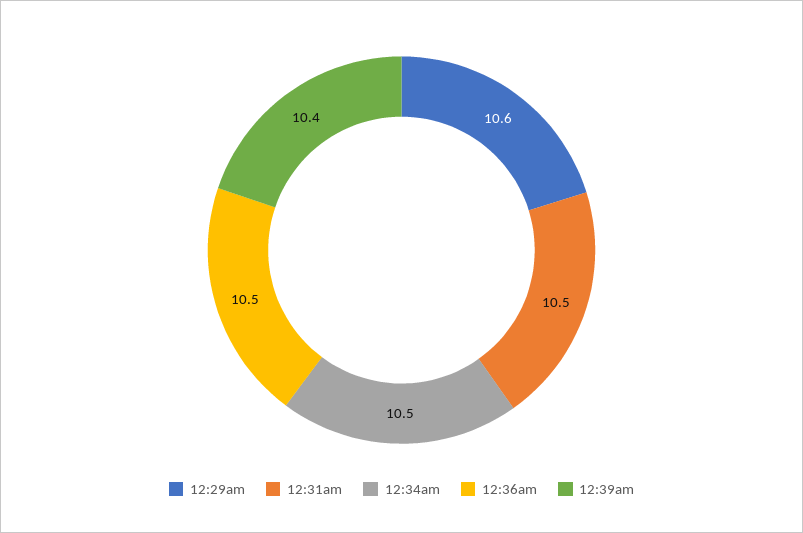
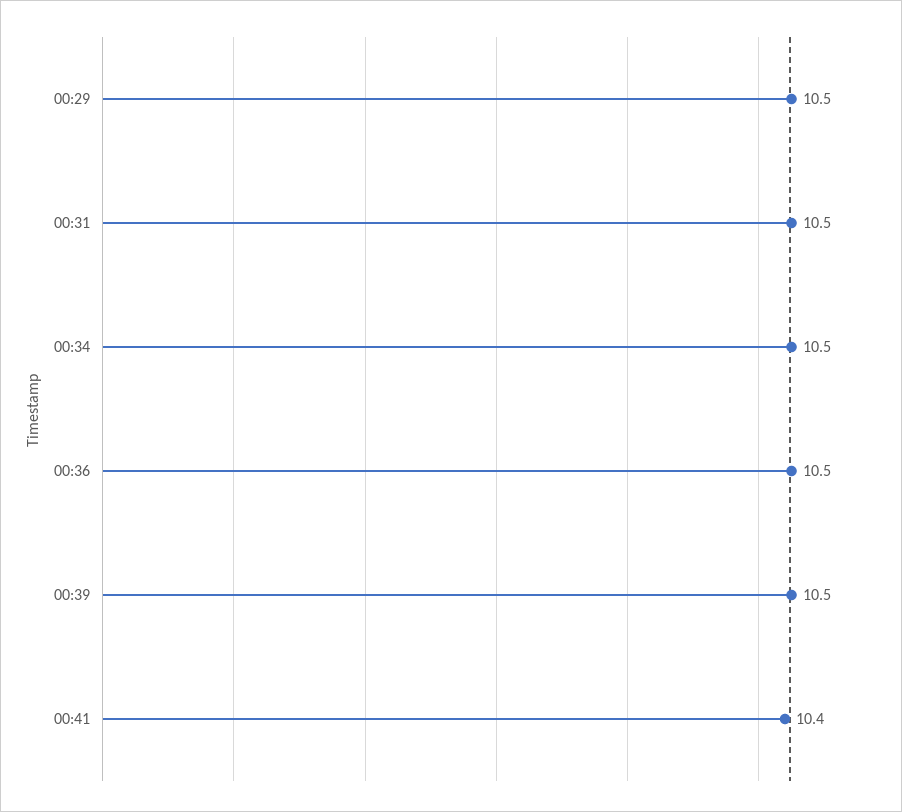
12:29am: 10.6 -> 10.5
12:39am: 10.4 -> 10.5
00:41: none -> 10.4

